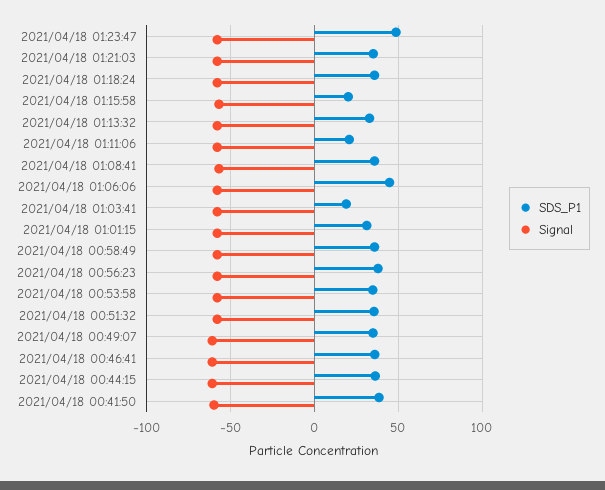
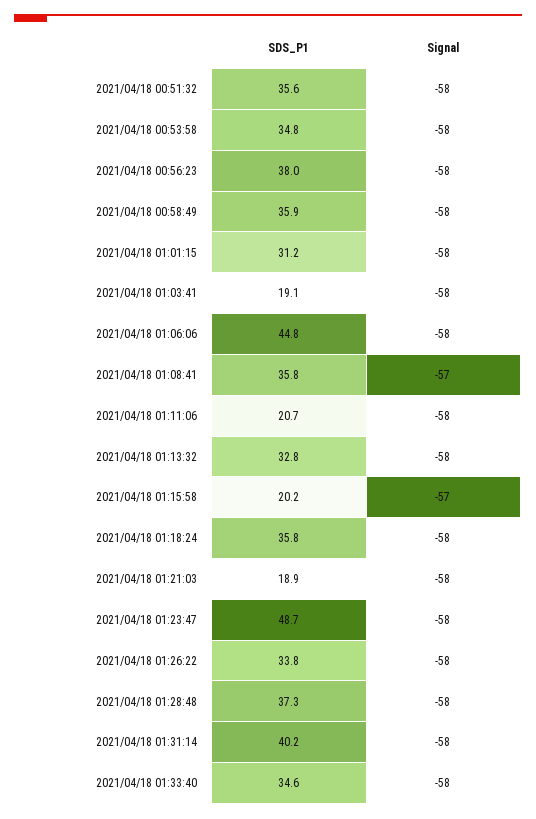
SDS_P1, 2021/04/18 01:21:03: 35 -> 18.9
SDS_P1, 2021/04/18 00:49:07: 35 -> none
Signal, 2021/04/18 00:49:07: -60 -> none
SDS_P1, 2021/04/18 00:46:41: 35 -> none
Signal, 2021/04/18 00:46:41: -60 -> none
SDS_P1, 2021/04/18 00:44:15: 35 -> none
Signal, 2021/04/18 00:44:15: -60 -> none
SDS_P1, 2021/04/18 00:41:50: 40 -> none
Signal, 2021/04/18 00:41:50: -60 -> none
SDS_P1, 2021/04/18 01:26:22: none -> 33.8
Signal, 2021/04/18 01:26:22: none -> -58
SDS_P1, 2021/04/18 01:28:48: none -> 37.3
Signal, 2021/04/18 01:28:48: none -> -58
SDS_P1, 2021/04/18 01:31:14: none -> 40.2
Signal, 2021/04/18 01:31:14: none -> -58
SDS_P1, 2021/04/18 01:33:40: none -> 34.6
Signal, 2021/04/18 01:33:40: none -> -58

